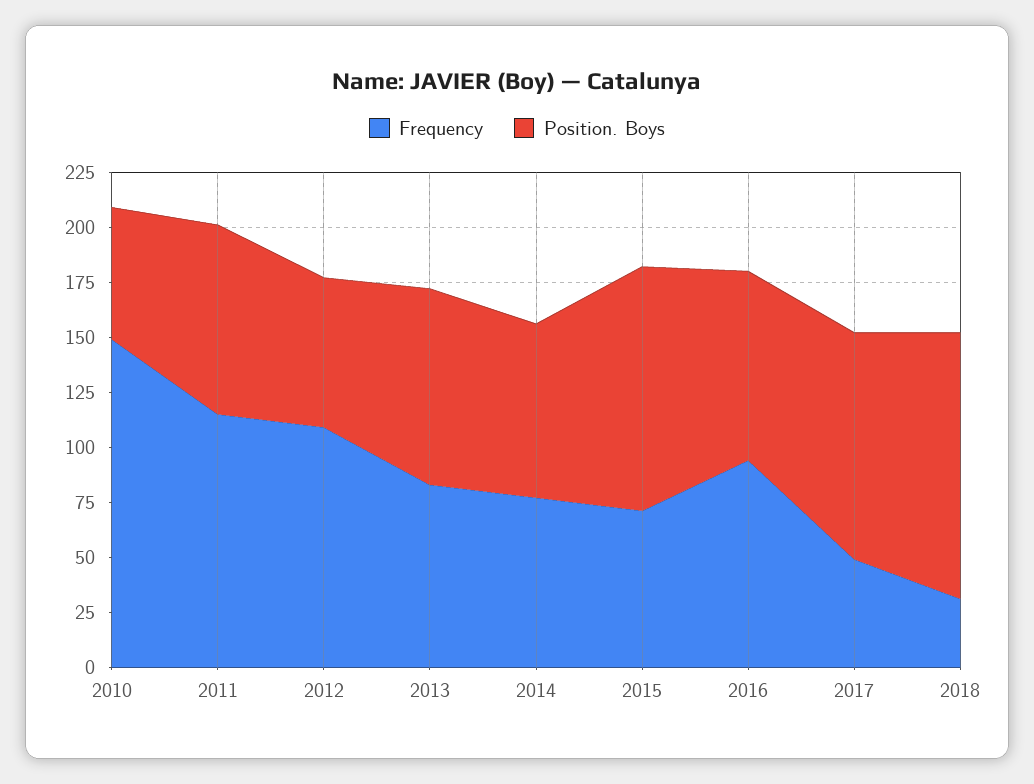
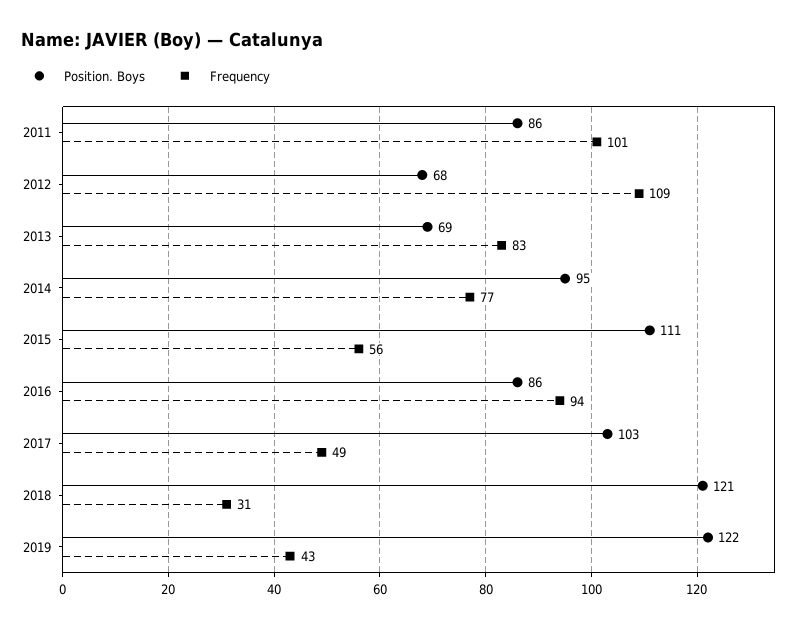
Frequency, 2010: 150 -> none
Position. Boys, 2010: 60 -> none
Frequency, 2011: 115 -> 101
Position. Boys, 2013: 90 -> 69
Position. Boys, 2014: 80 -> 95
Frequency, 2015: 70 -> 56
Position. Boys, 2019: none -> 122
Frequency, 2019: none -> 43

